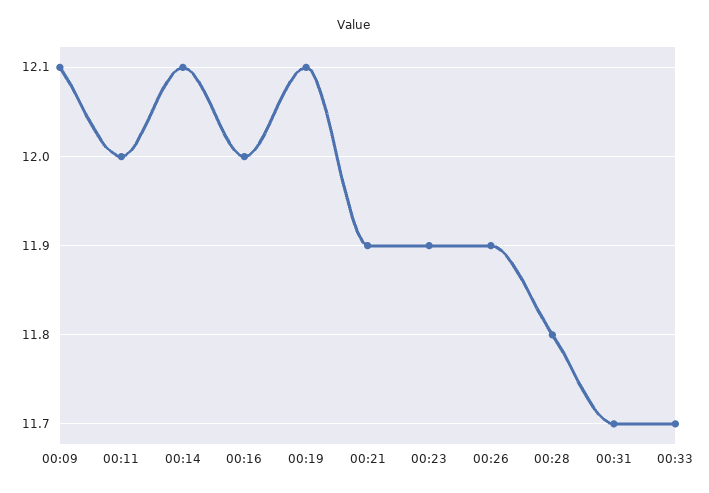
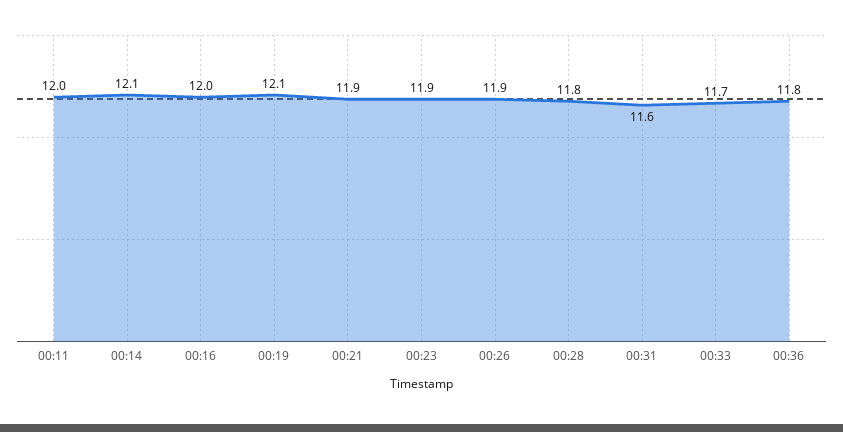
00:09: 12.1 -> none
00:31: 11.7 -> 11.6
00:36: none -> 11.8

